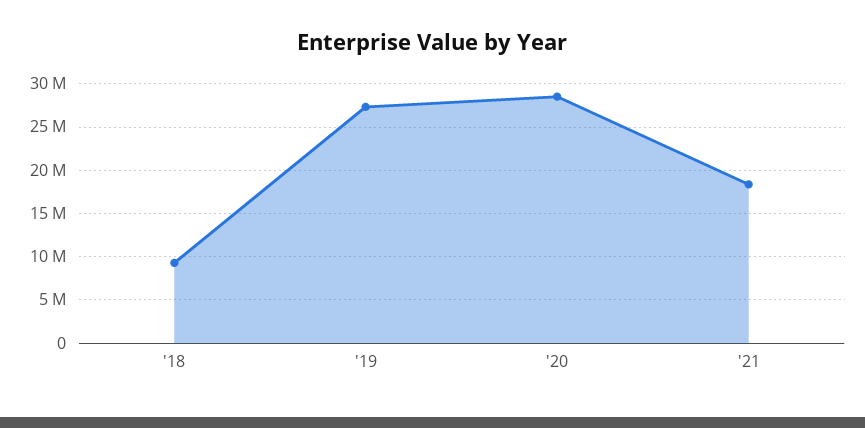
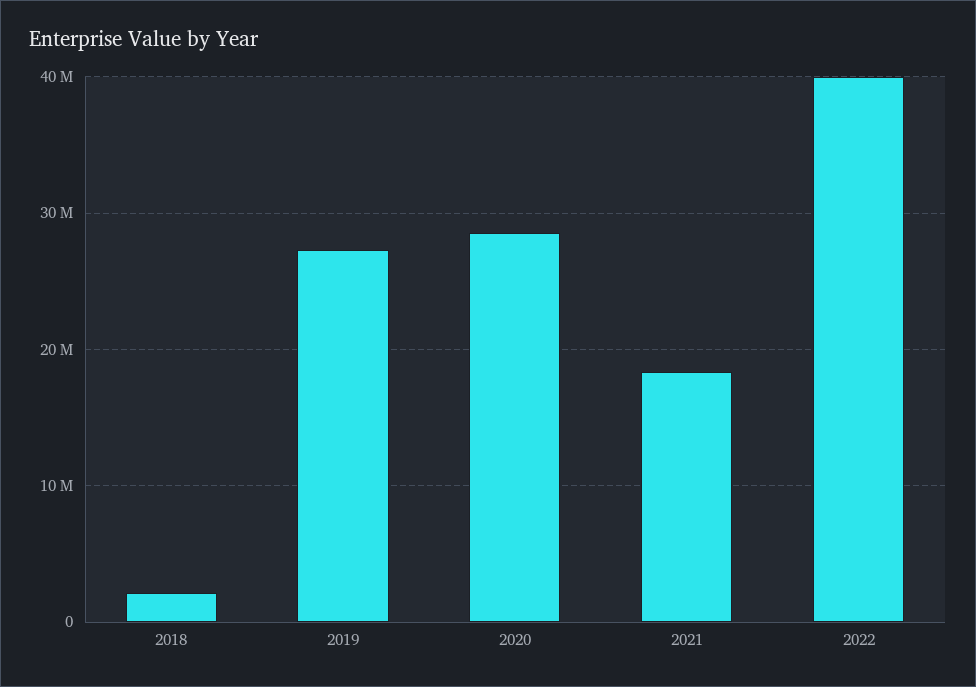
'18: 9000000 -> 2000000
2022: none -> 40000000

